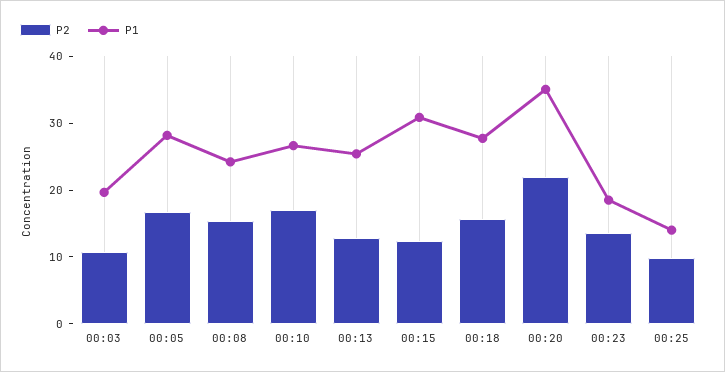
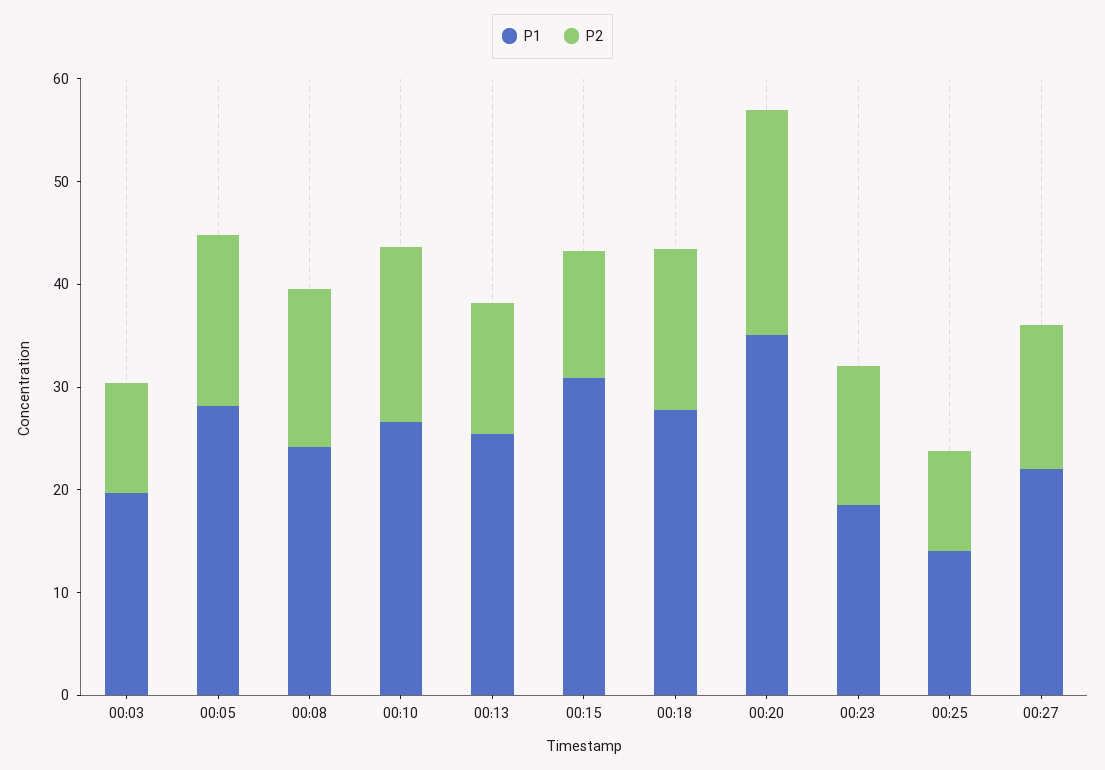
P1, 00:27: none -> 22
P2, 00:27: none -> 14

